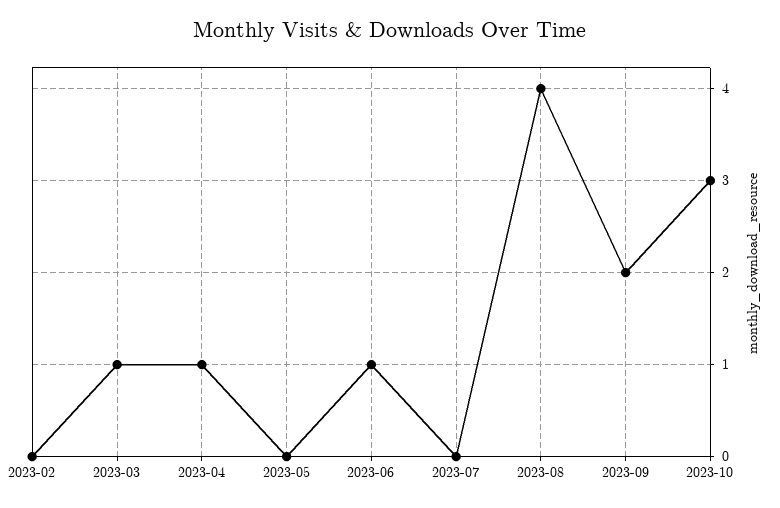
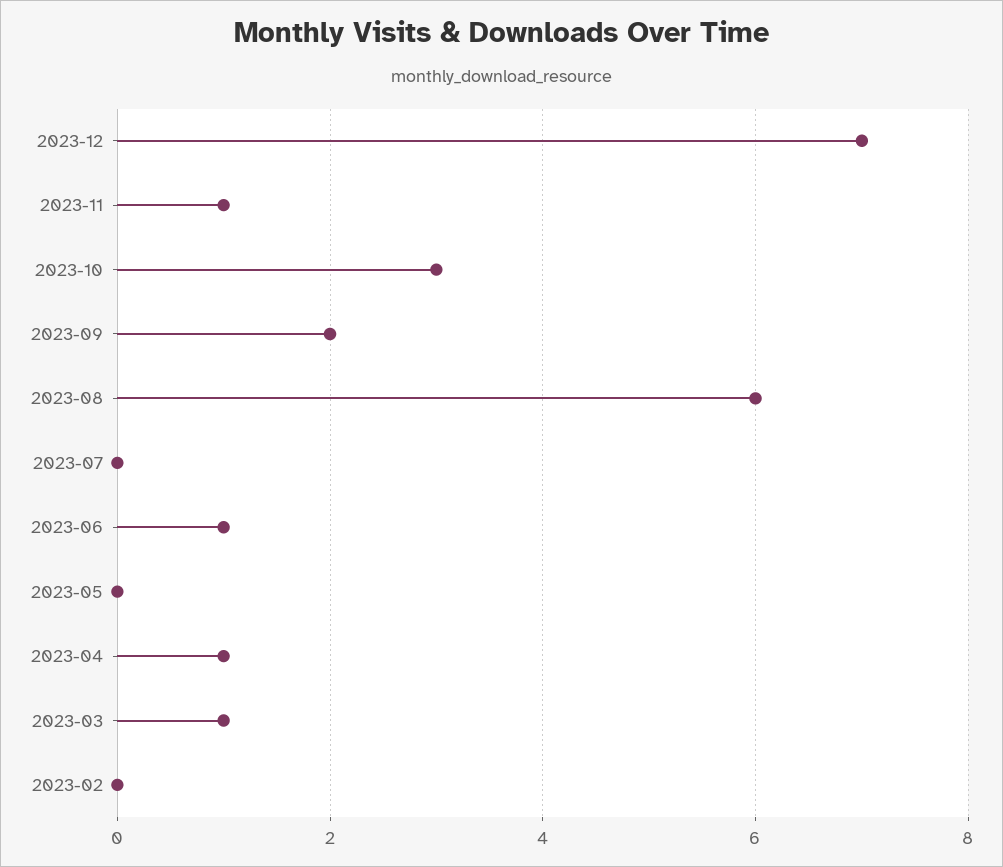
2023-08: 4 -> 6
2023-12: none -> 7
2023-11: none -> 1

